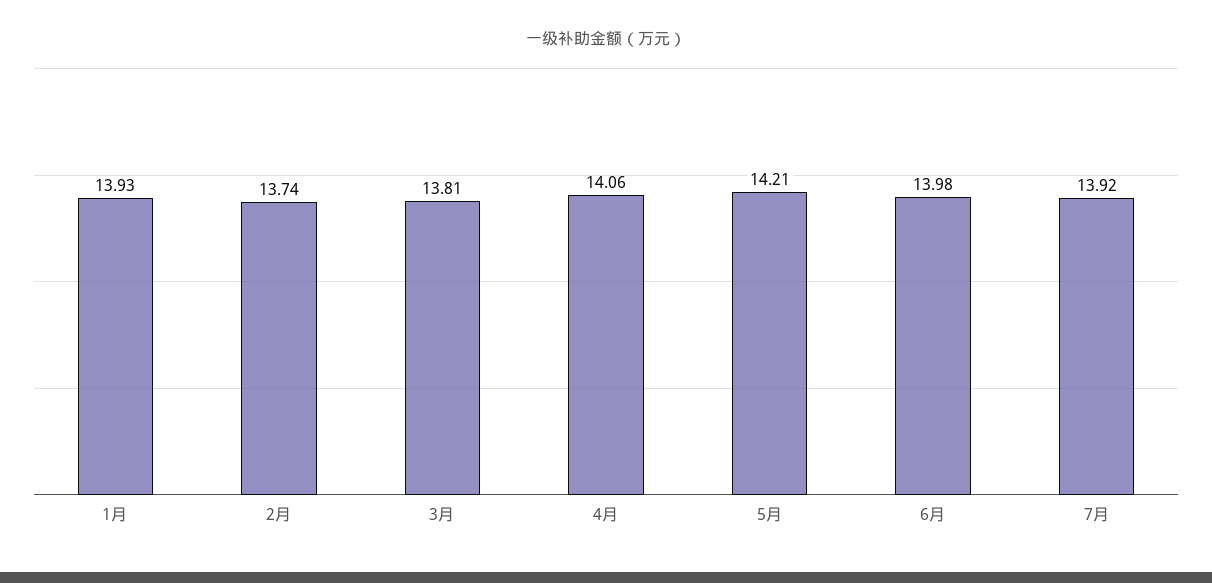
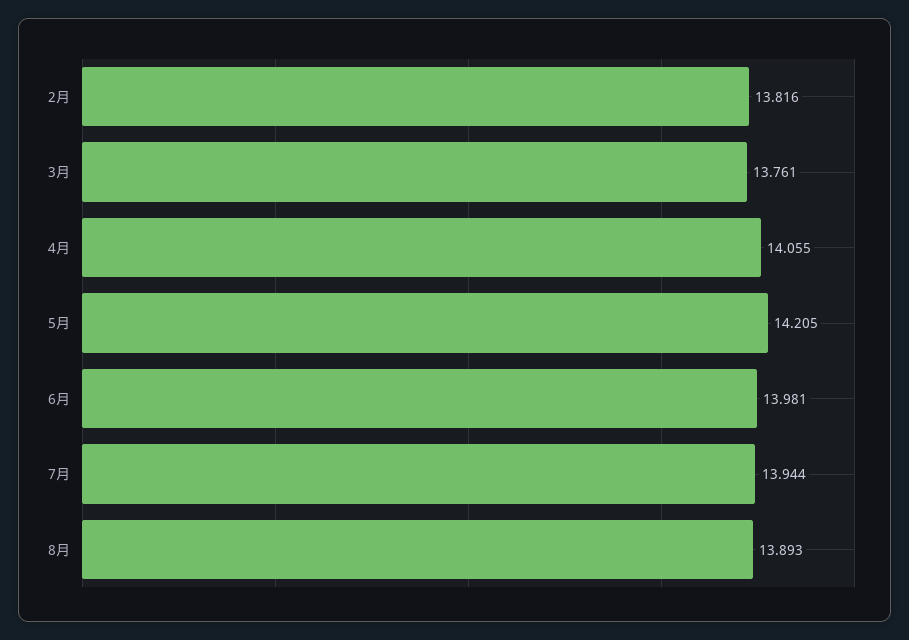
1月: 13.93 -> none
2月: 13.74 -> 13.816
3月: 13.81 -> 13.761
7月: 13.92 -> 13.944
8月: none -> 13.893

